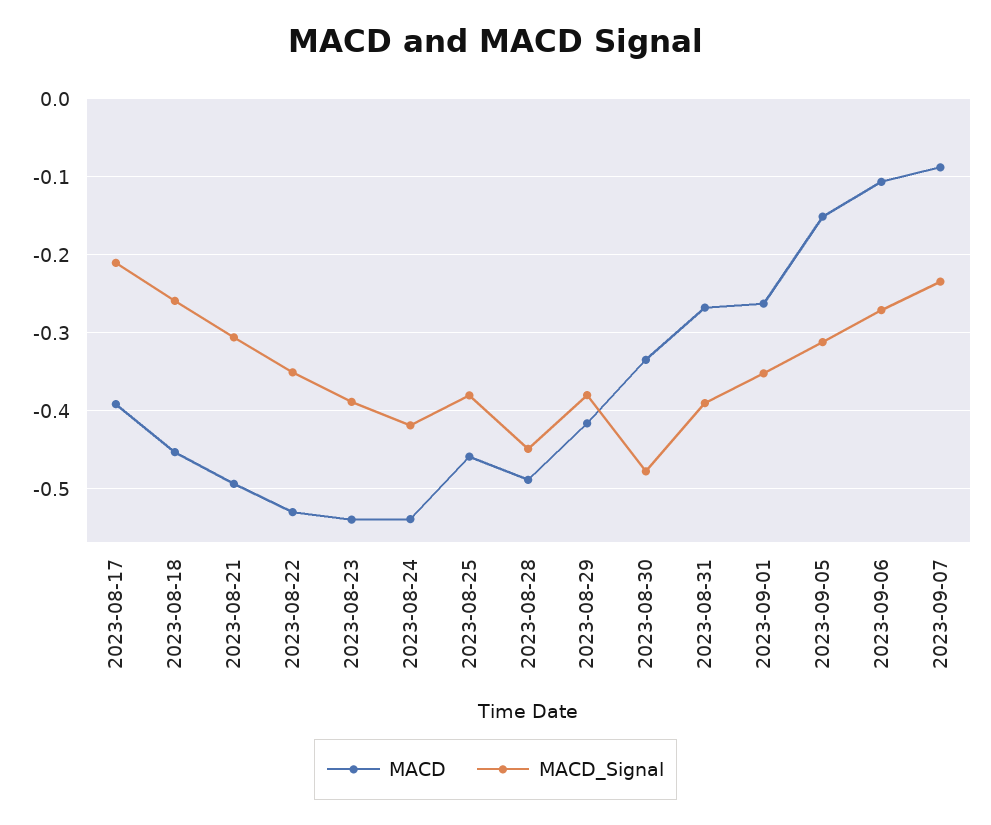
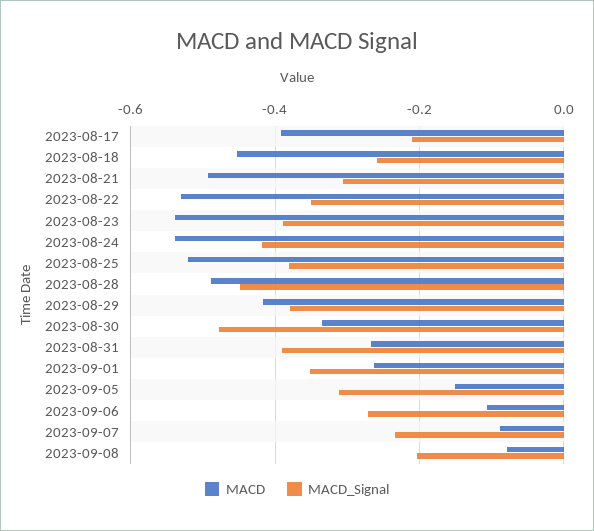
MACD, 2023-08-25: -0.46 -> -0.52
MACD, 2023-09-08: none -> -0.08
MACD_Signal, 2023-09-08: none -> -0.2

